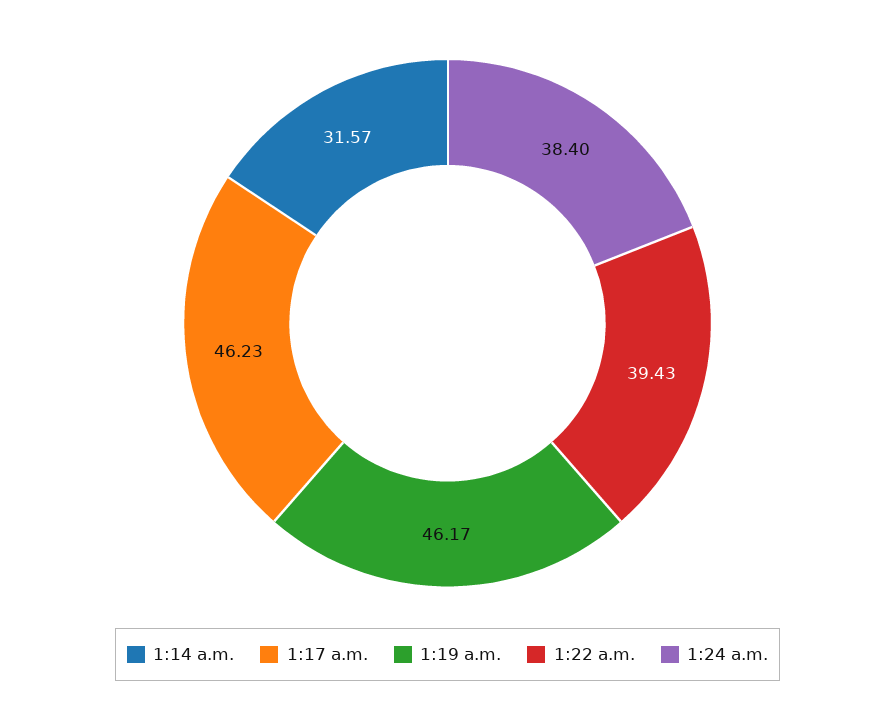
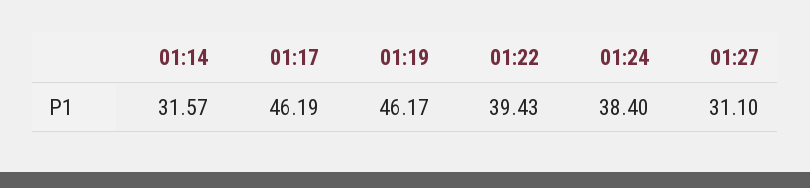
1:17 a.m.: 46.23 -> 46.19
01:27: none -> 31.1

